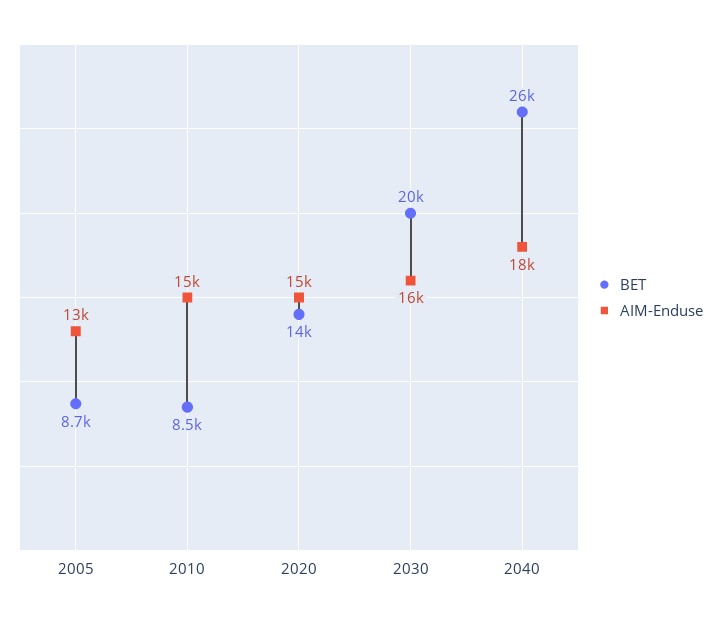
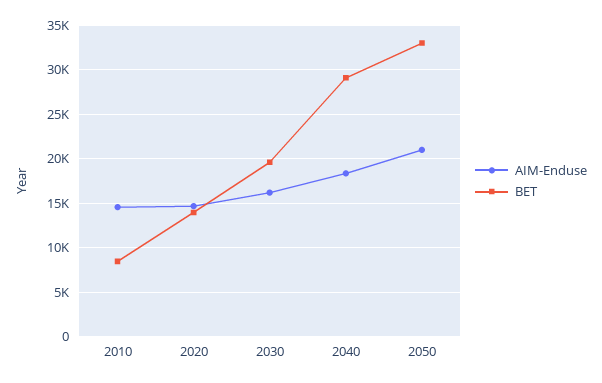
BET, 2005: 8700 -> none
AIM-Enduse, 2005: 13000 -> none
BET, 2040: 26000 -> 29000
AIM-Enduse, 2050: none -> 21000
BET, 2050: none -> 33000

